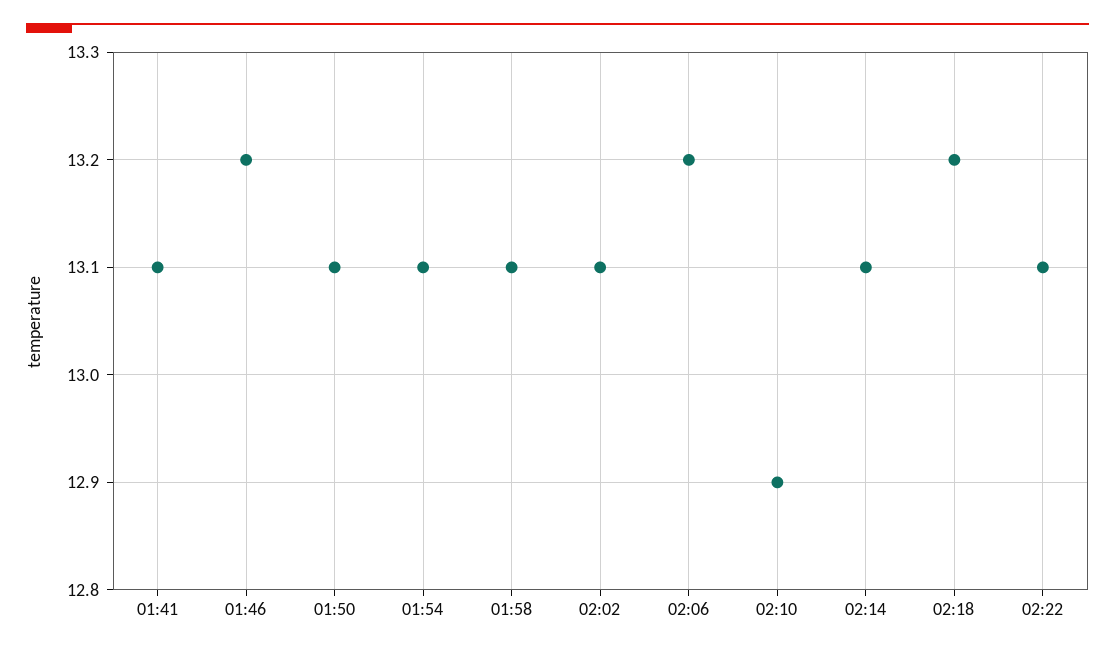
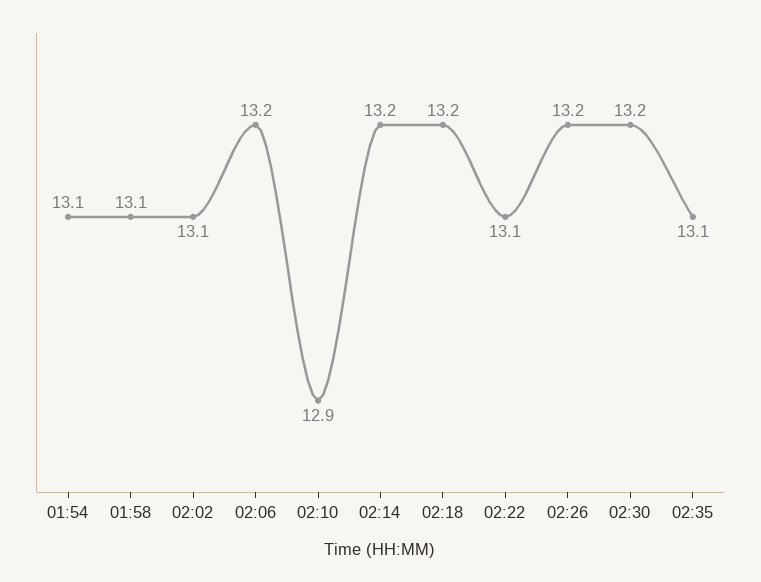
01:41: 13.1 -> none
01:46: 13.2 -> none
01:50: 13.1 -> none
02:14: 13.1 -> 13.2
02:26: none -> 13.2
02:30: none -> 13.2
02:35: none -> 13.1

